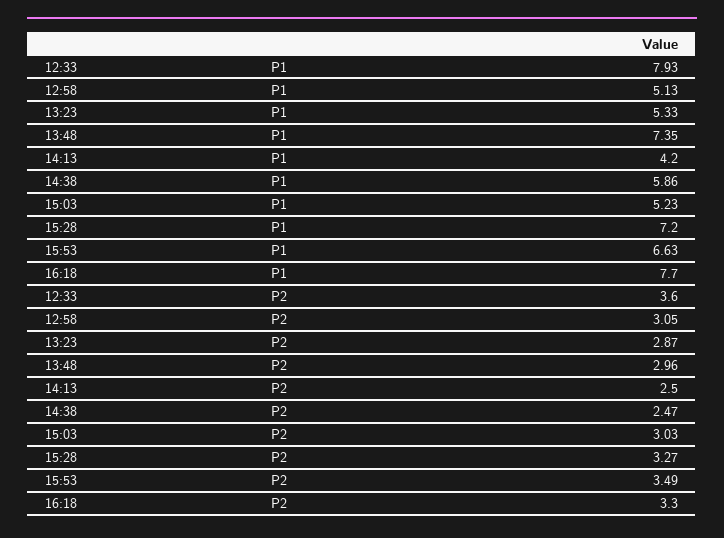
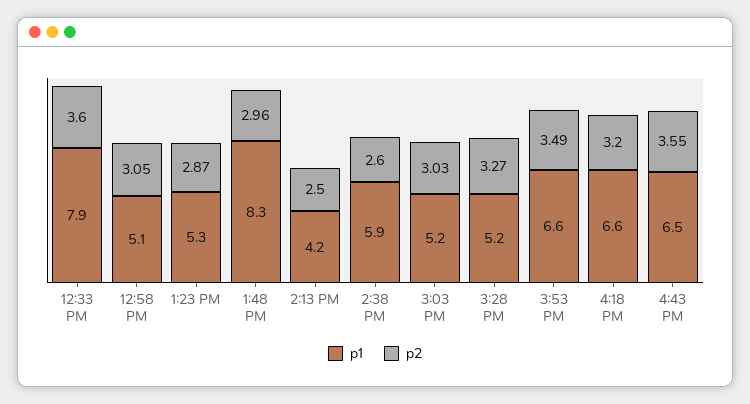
P1, 13:48: 7.35 -> 8.3
P1, 15:28: 7.2 -> 5.2
P1, 16:18: 7.7 -> 6.6
P2, 14:38: 2.47 -> 2.6
P2, 16:18: 3.3 -> 3.2
P1, 4:43 PM: none -> 6.5
P2, 4:43 PM: none -> 3.55

